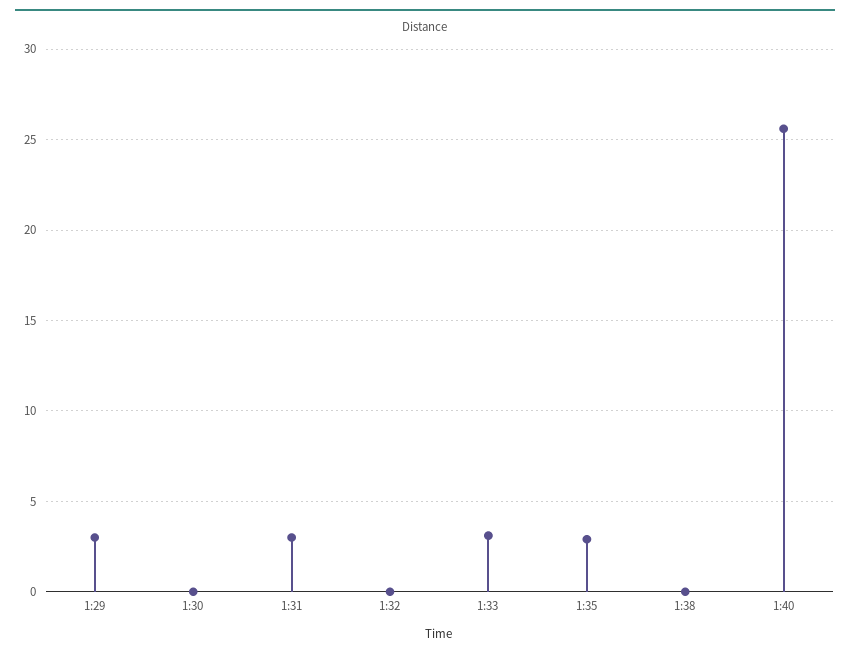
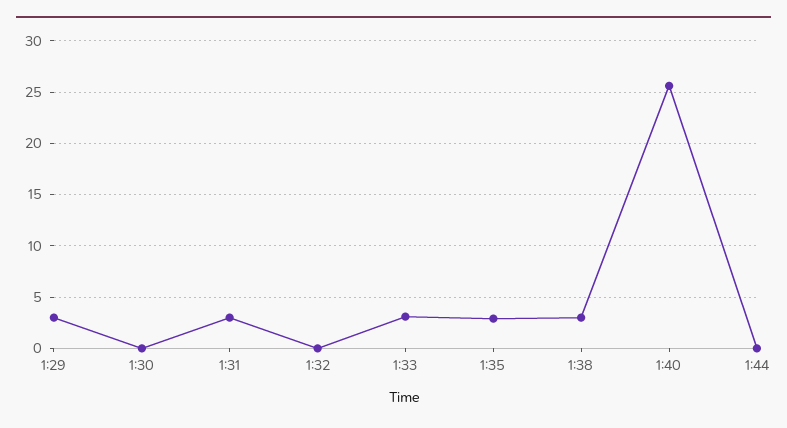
1:38: 0 -> 3
1:44: none -> 0

